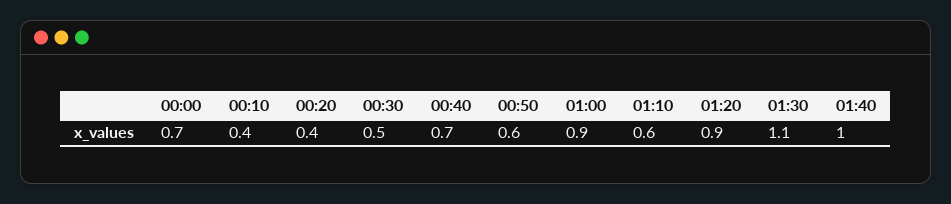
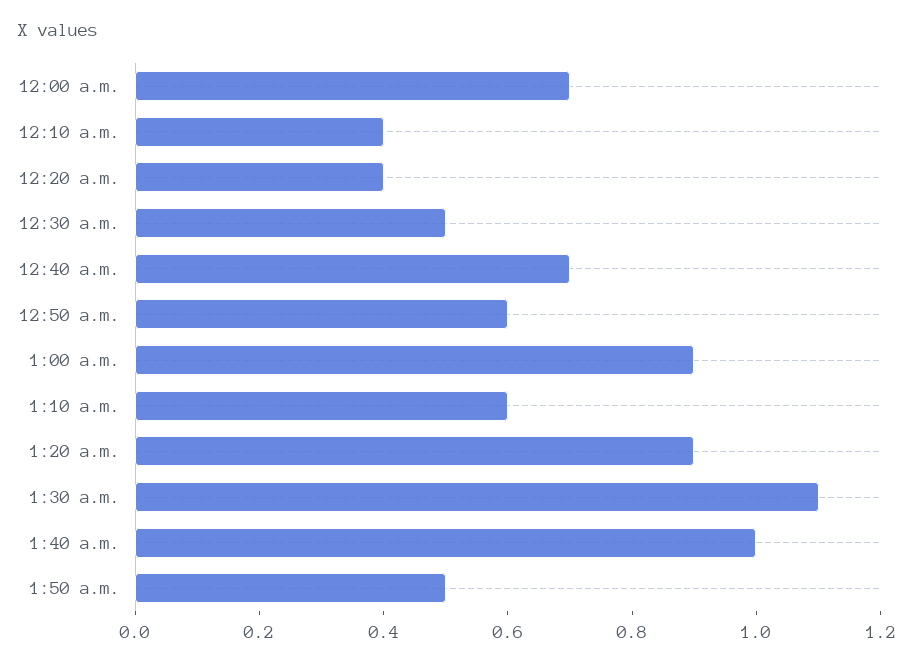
1:50 a.m.: none -> 0.5

